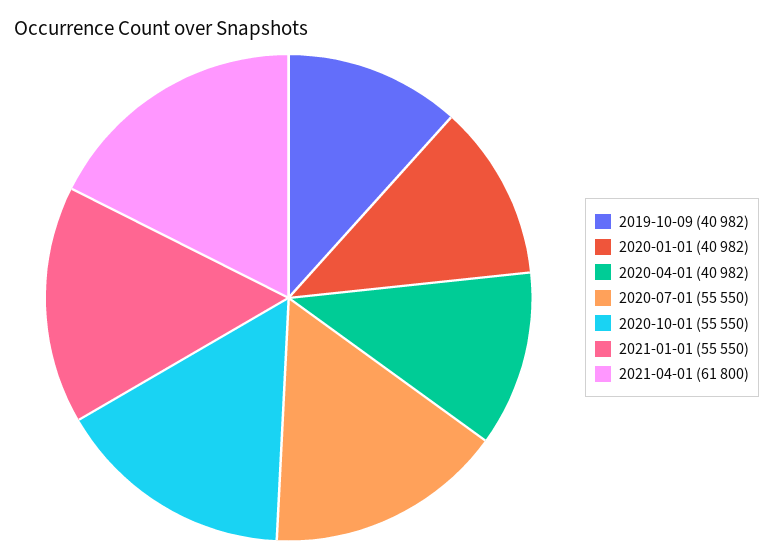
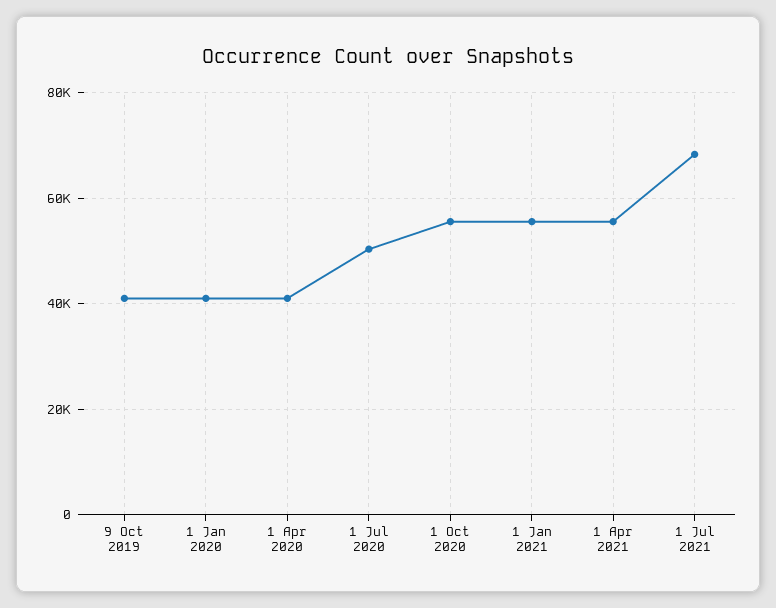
2020-07-01: 55550 -> 50000
2021-04-01: 61800 -> 56000
1 Jul 2021: none -> 68000

